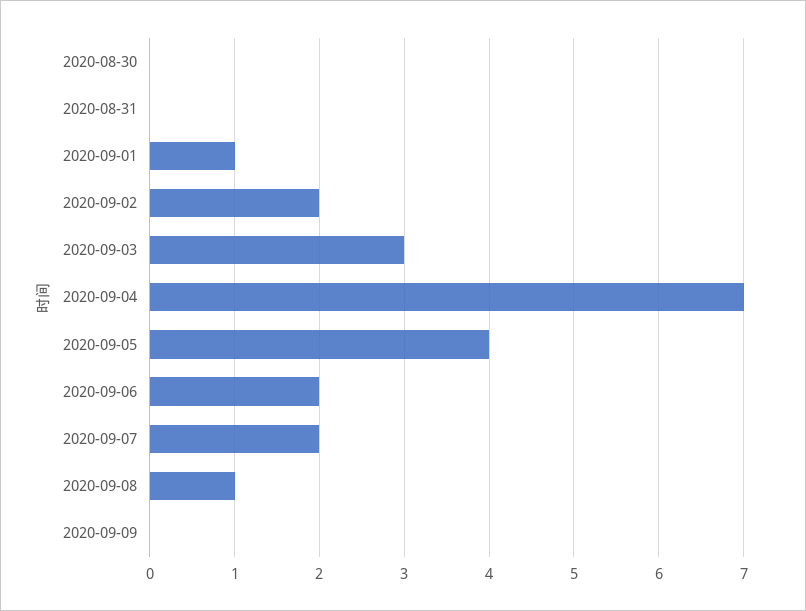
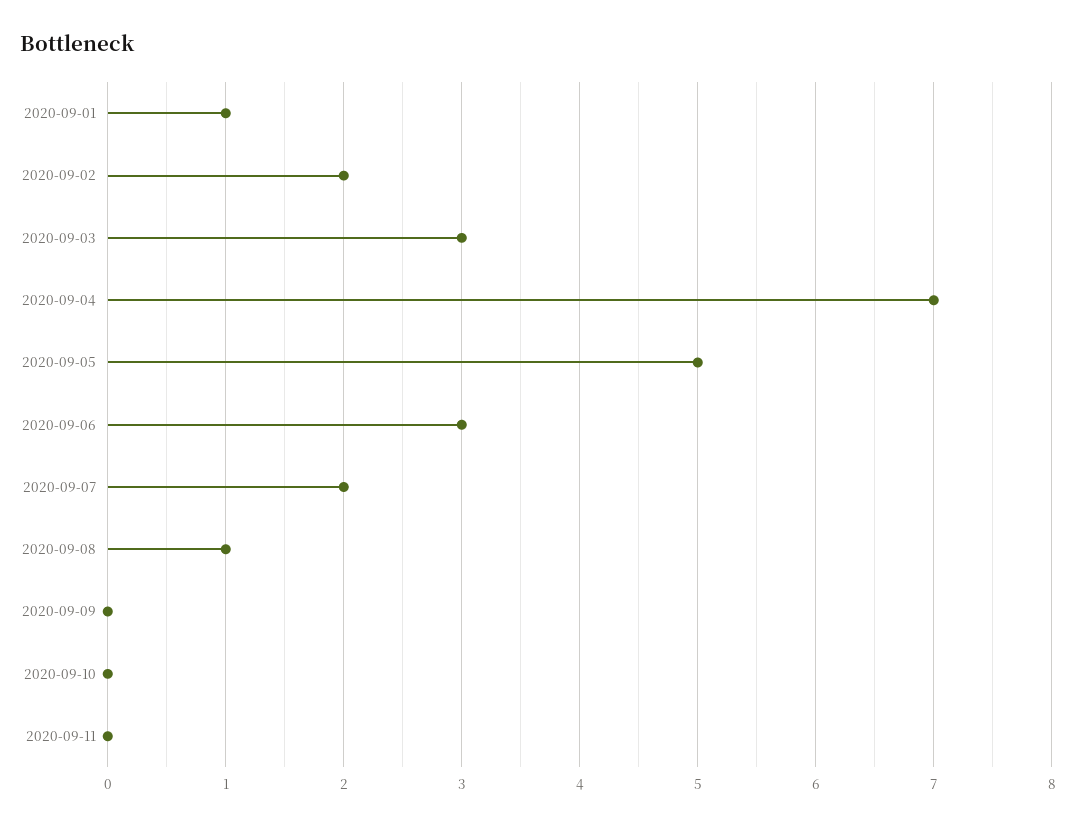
2020-08-30: 0 -> none
2020-08-31: 0 -> none
2020-09-05: 4 -> 5
2020-09-06: 2 -> 3
2020-09-10: none -> 0
2020-09-11: none -> 0

